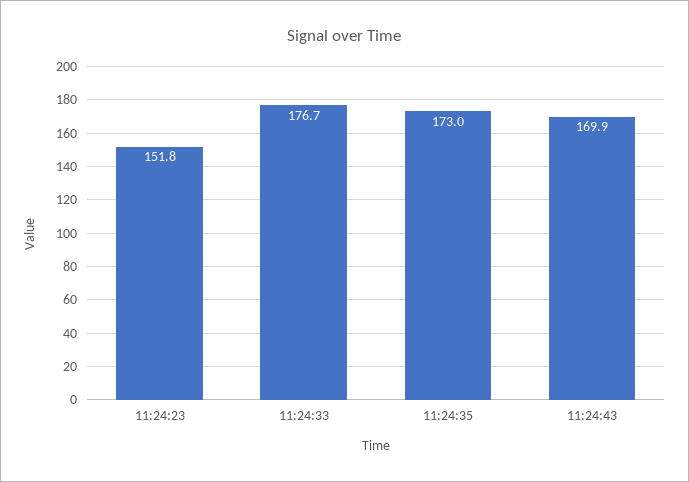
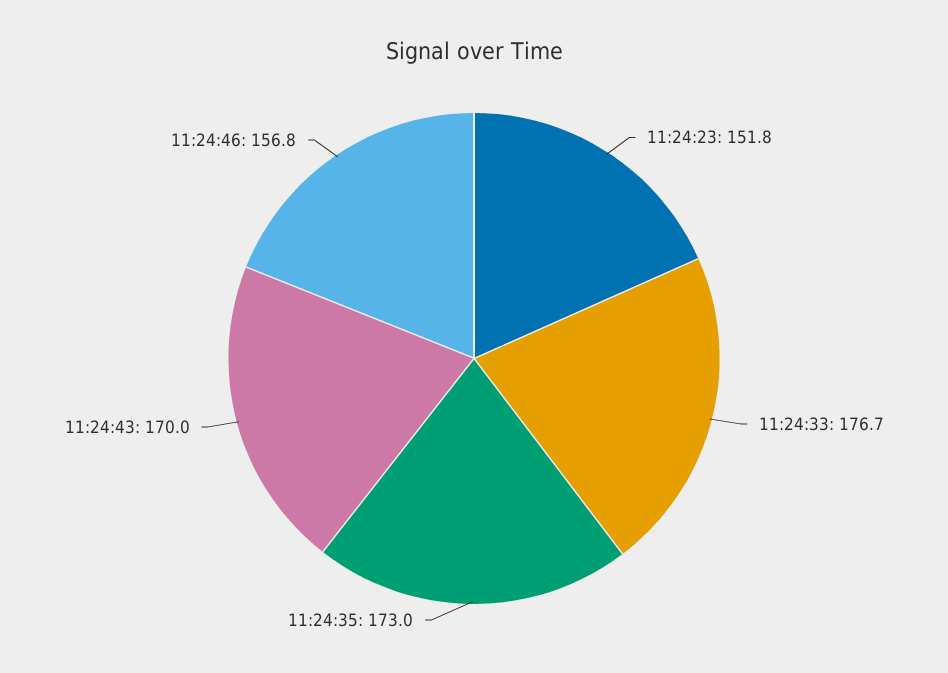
11:24:43: 169.9 -> 170
11:24:46: none -> 156.8

